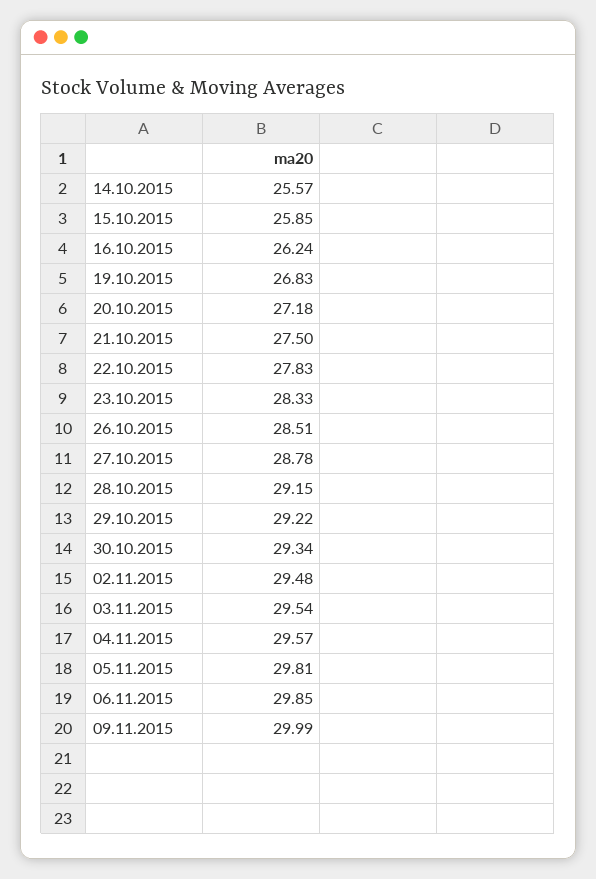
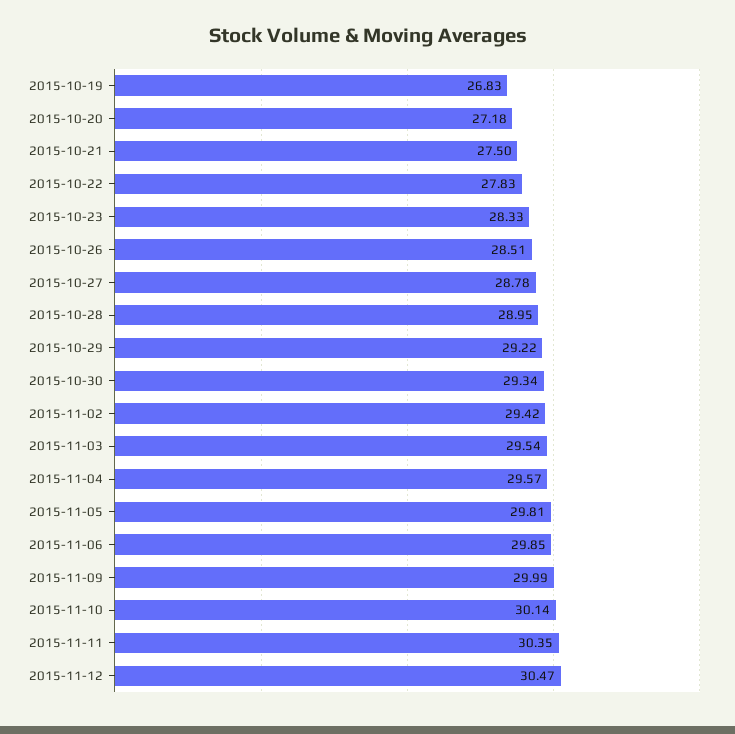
14.10.2015: 25.57 -> none
15.10.2015: 25.85 -> none
16.10.2015: 26.24 -> none
28.10.2015: 29.15 -> 28.95
02.11.2015: 29.48 -> 29.42
2015-11-10: none -> 30.14
2015-11-11: none -> 30.35
2015-11-12: none -> 30.47

